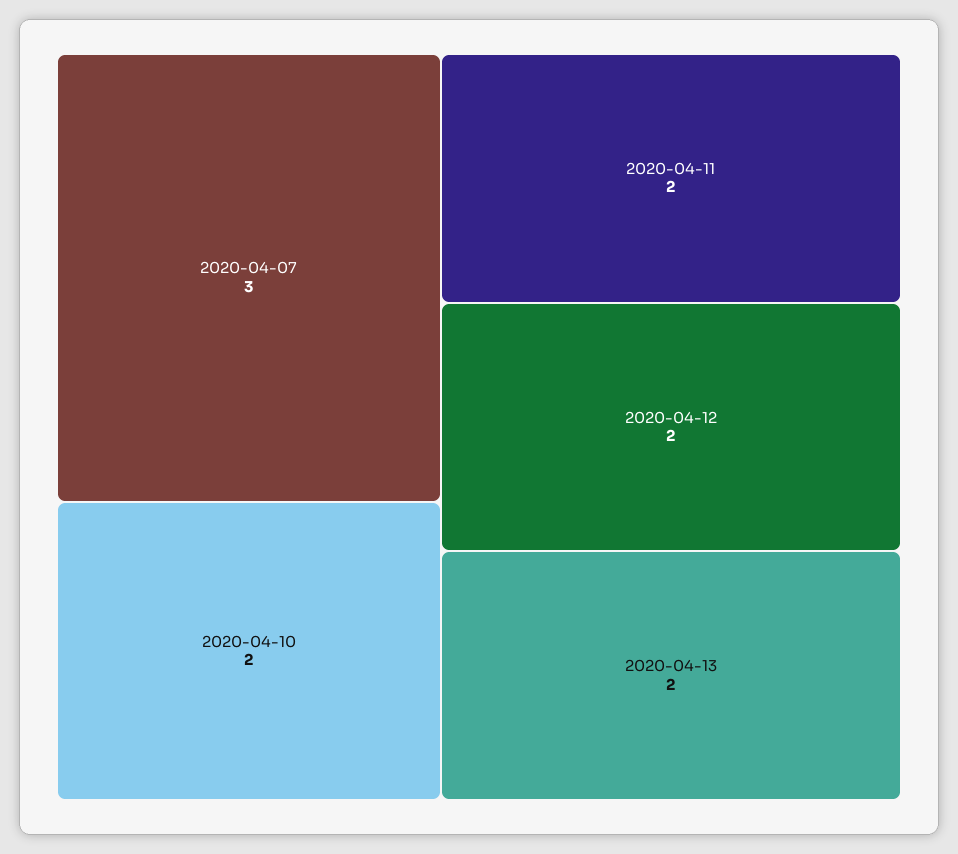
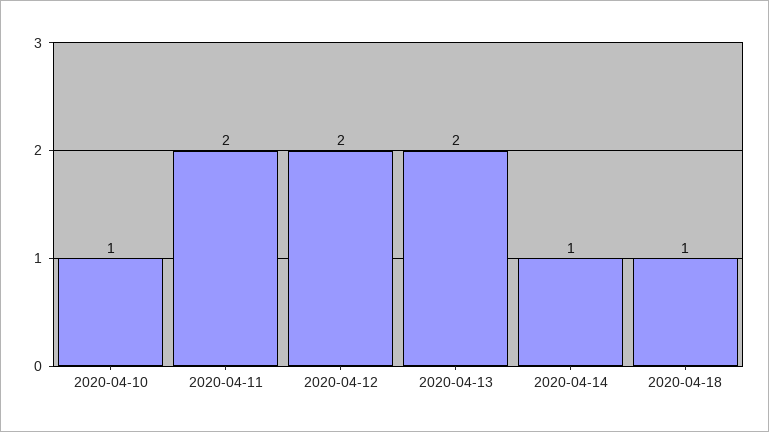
2020-04-07: 3 -> none
2020-04-10: 2 -> 1
2020-04-14: none -> 1
2020-04-18: none -> 1

